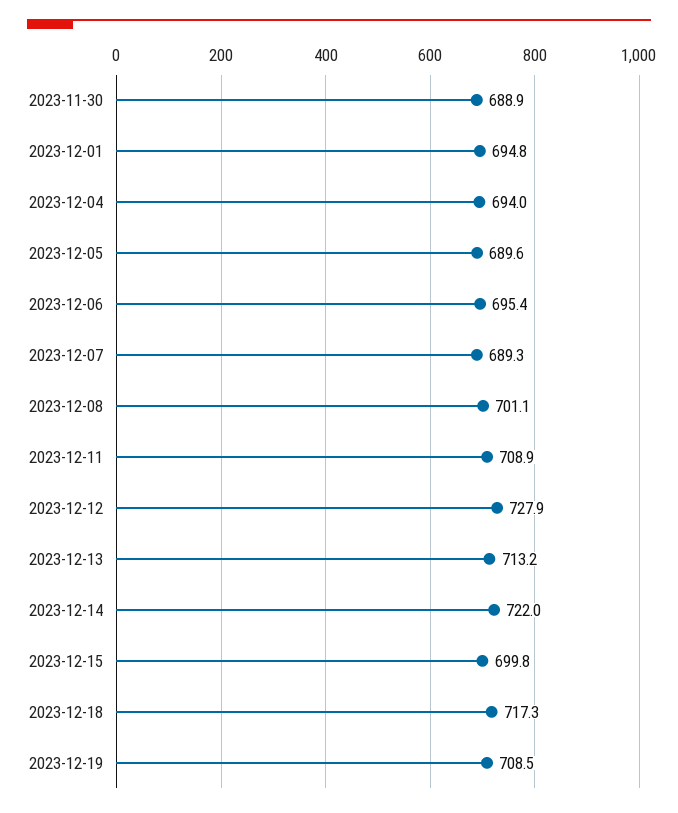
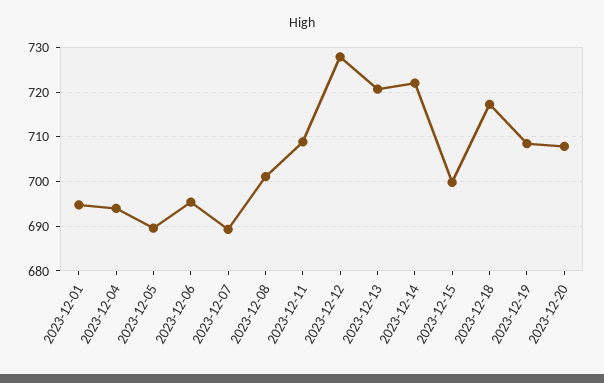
2023-11-30: 688.9 -> none
2023-12-13: 713.2 -> 720
2023-12-20: none -> 708

